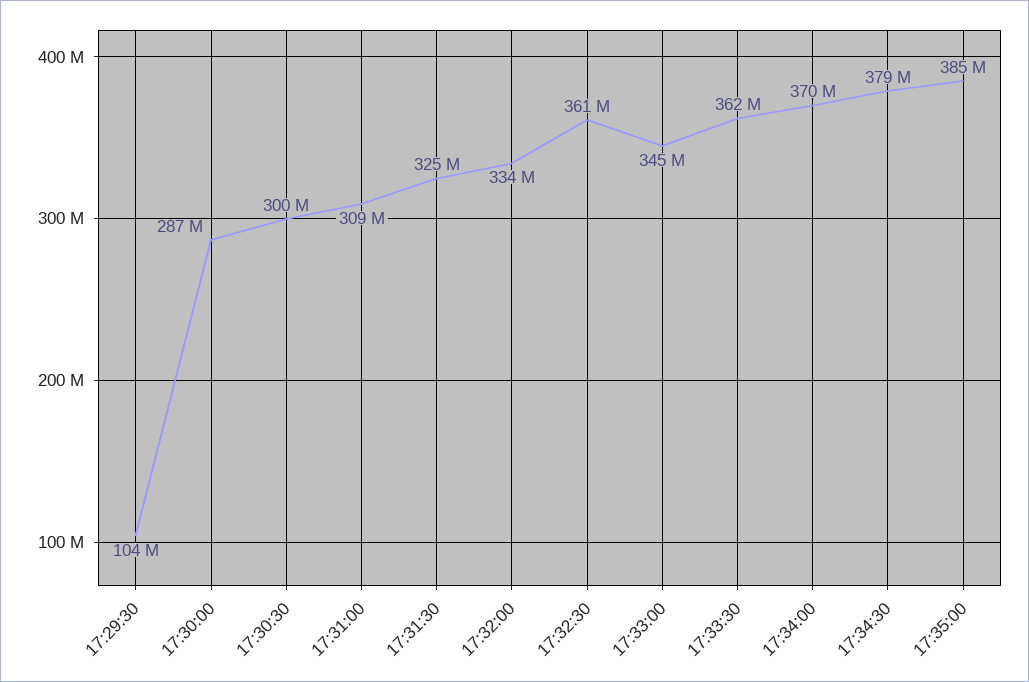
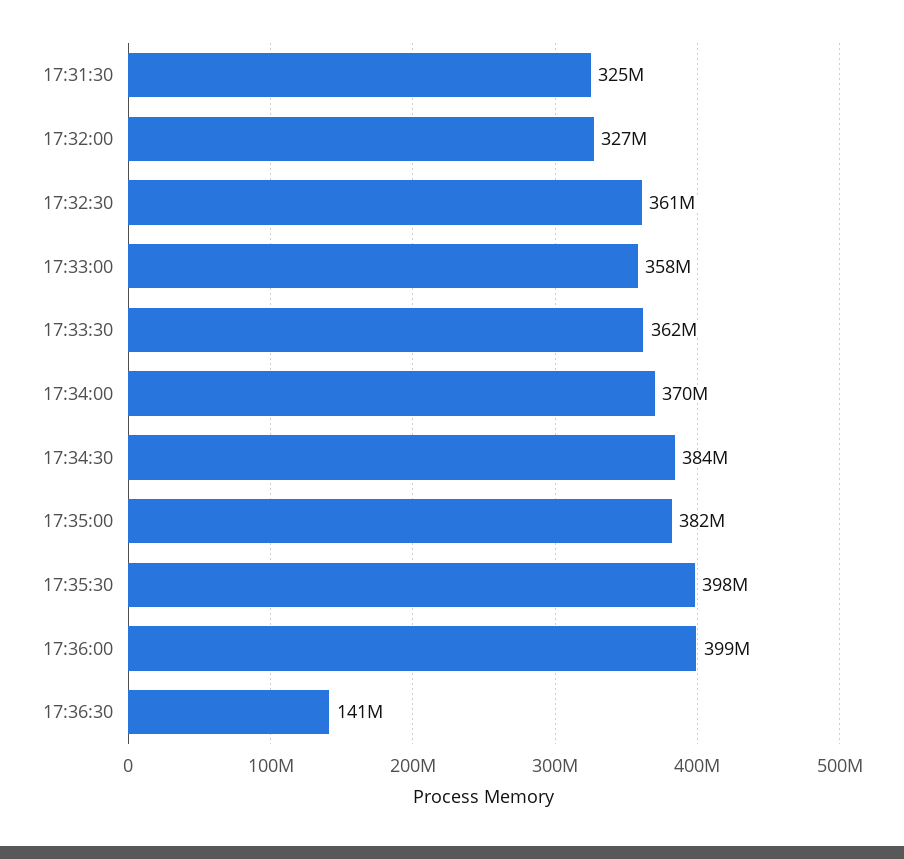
17:29:30: 104000000 -> none
17:30:00: 287000000 -> none
17:30:30: 300000000 -> none
17:31:00: 309000000 -> none
17:32:00: 334000000 -> 327000000
17:33:00: 345000000 -> 358000000
17:34:30: 379000000 -> 384000000
17:35:00: 385000000 -> 382000000
17:35:30: none -> 398000000
17:36:00: none -> 399000000
17:36:30: none -> 141000000

